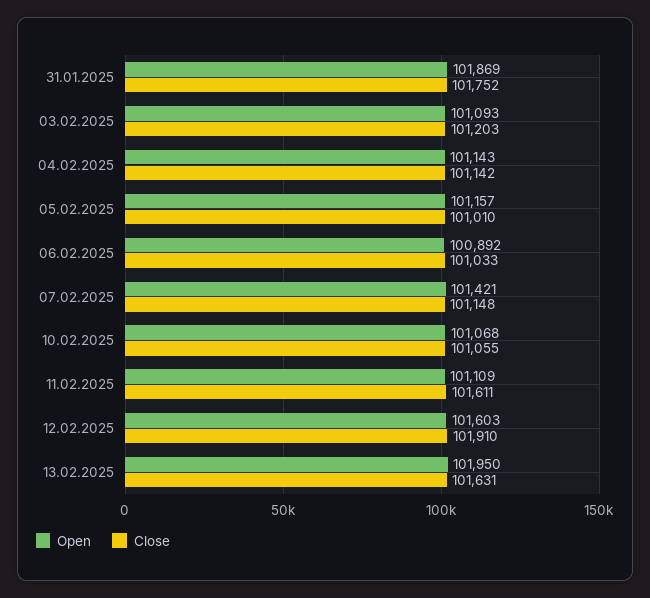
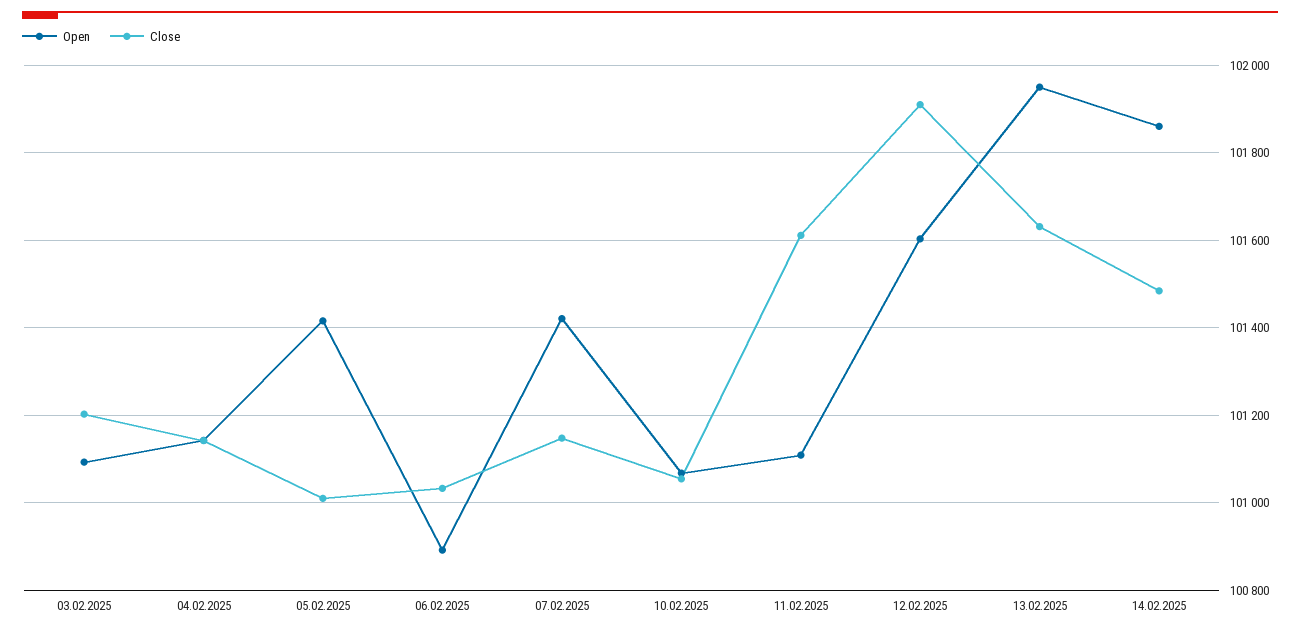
Open, 31.01.2025: 101869 -> none
Close, 31.01.2025: 101752 -> none
Open, 05.02.2025: 101157 -> 101420
Open, 14.02.2025: none -> 101860
Close, 14.02.2025: none -> 101480

